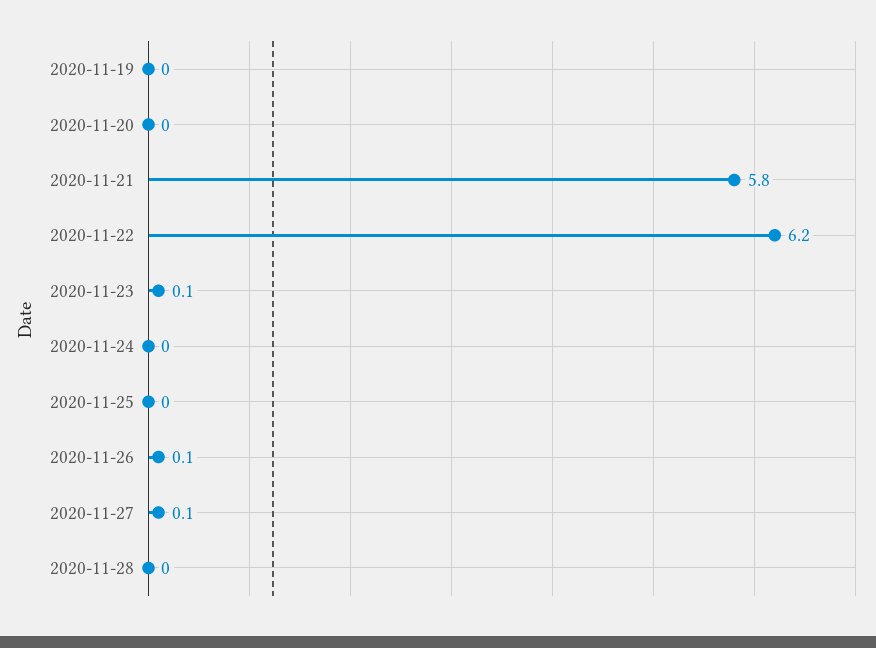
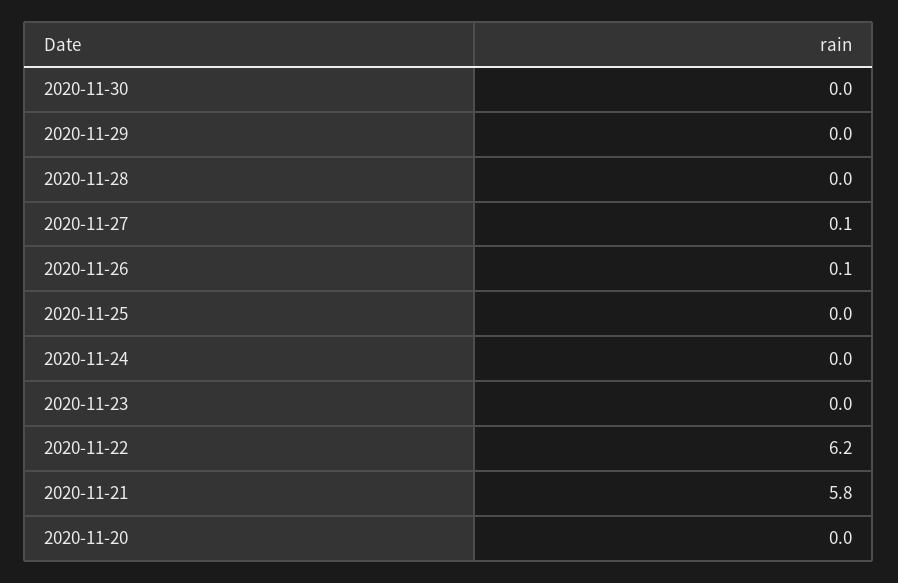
2020-11-19: 0 -> none
2020-11-23: 0.1 -> 0
2020-11-30: none -> 0
2020-11-29: none -> 0

